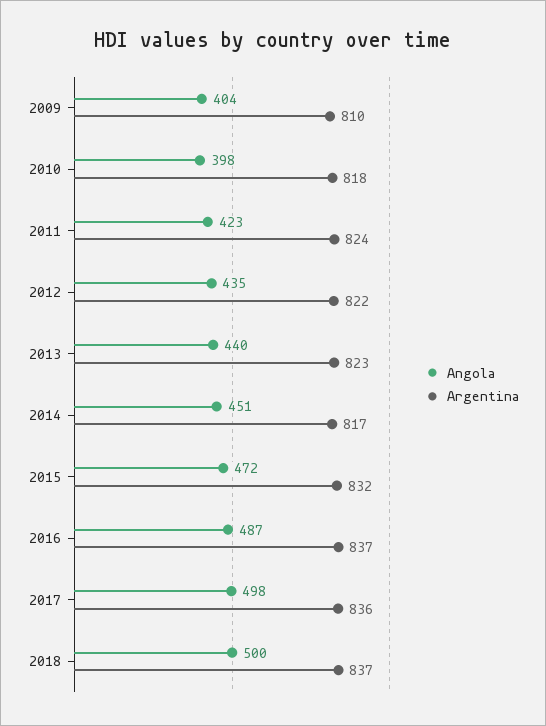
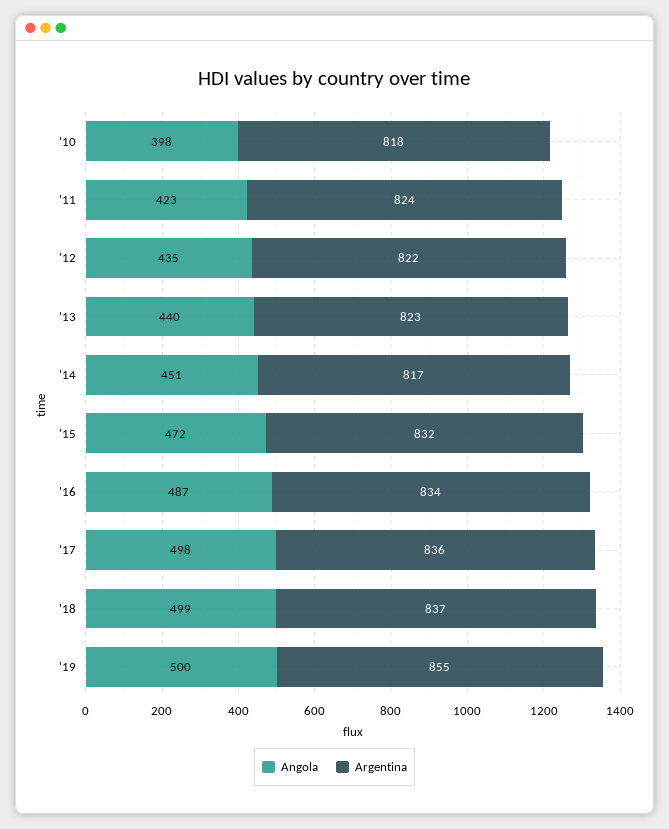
Angola, 2009: 404 -> none
Argentina, 2009: 810 -> none
Argentina, 2016: 837 -> 834
Angola, 2018: 500 -> 499
Angola, '19: none -> 500
Argentina, '19: none -> 855

